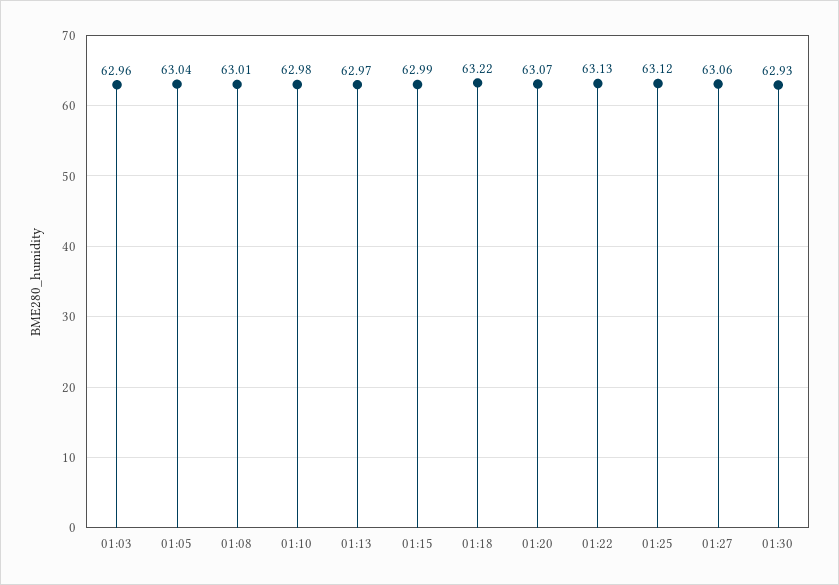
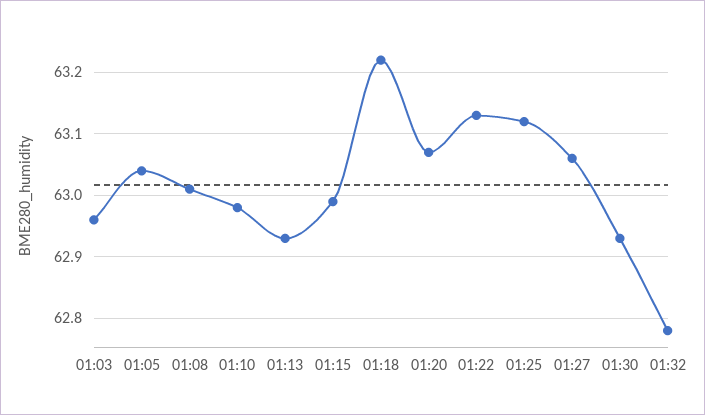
01:13: 62.97 -> 62.93
01:32: none -> 62.78

